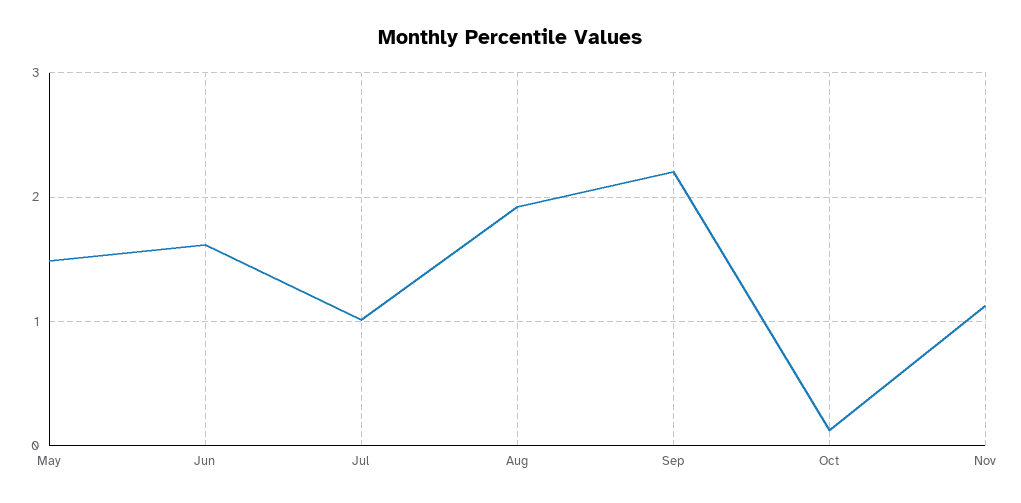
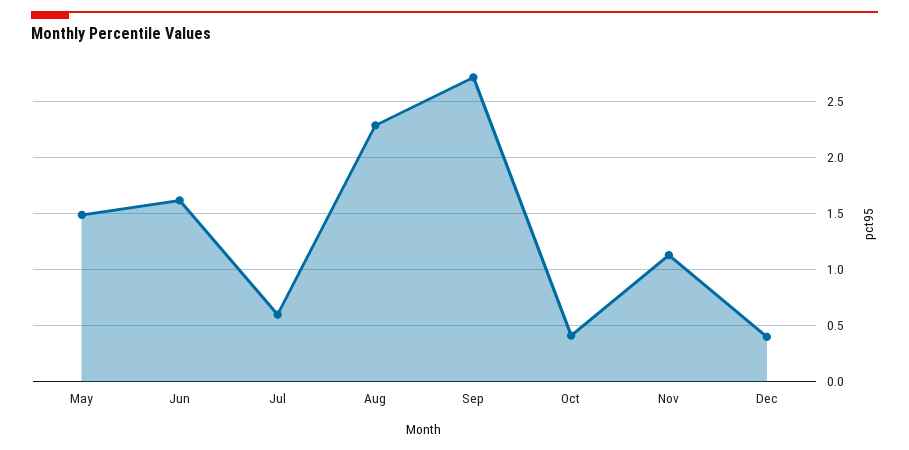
Jul: 1 -> 0.6
Aug: 1.9 -> 2.3
Sep: 2.2 -> 2.7
Oct: 0.1 -> 0.4
Dec: none -> 0.4

